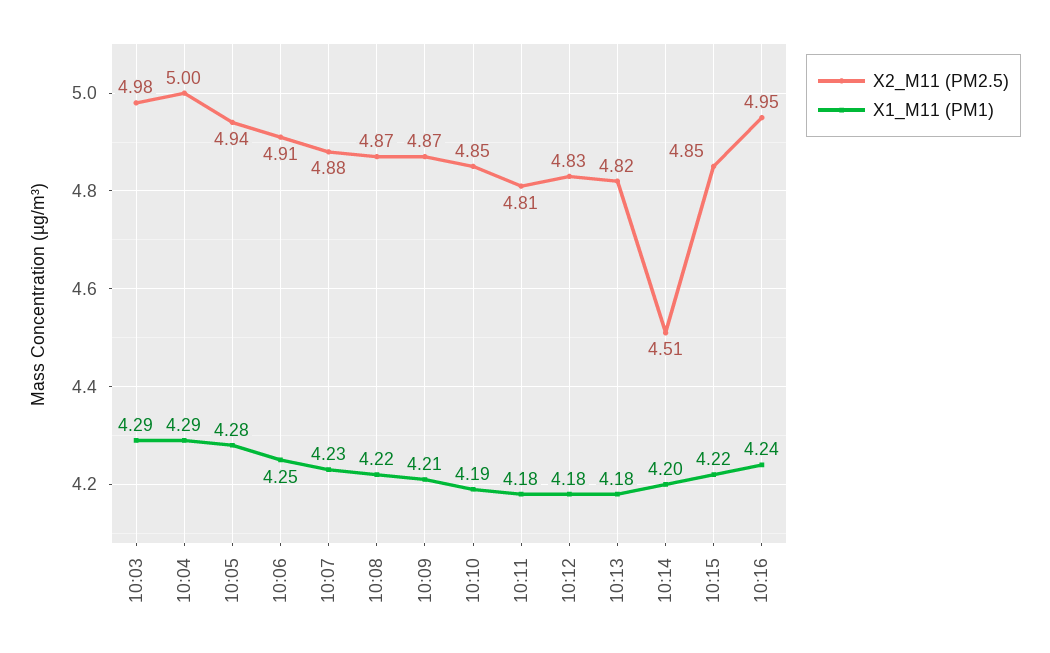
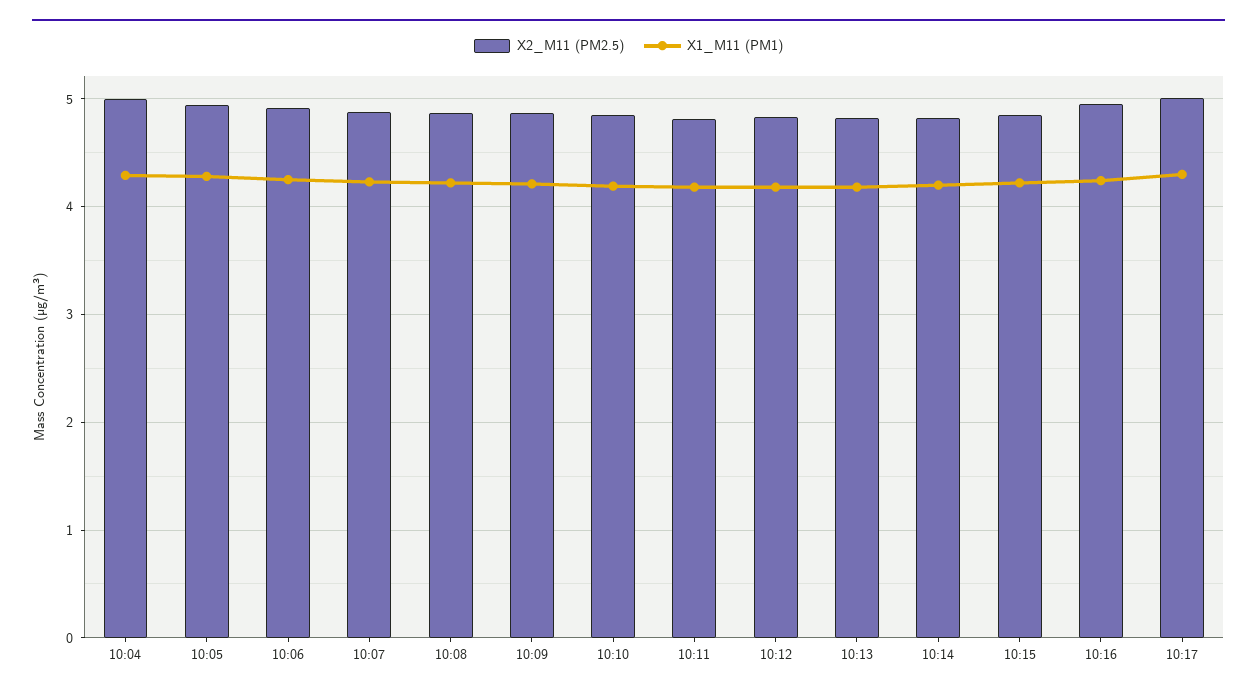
X2_M11 (PM2.5), 10:03: 4.98 -> none
X1_M11 (PM1), 10:03: 4.29 -> none
X2_M11 (PM2.5), 10:14: 4.51 -> 4.8
X2_M11 (PM2.5), 10:17: none -> 5
X1_M11 (PM1), 10:17: none -> 4.3

